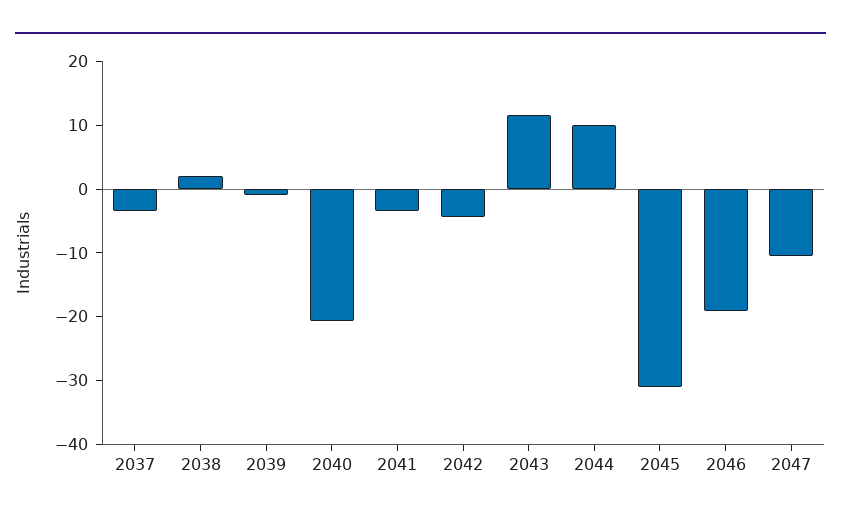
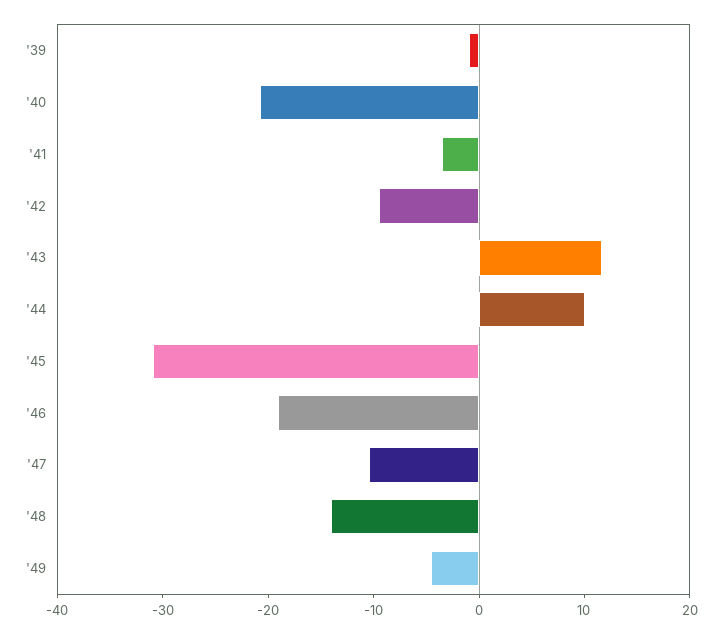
2037: -4 -> none
2038: 2 -> none
2042: -4 -> -10
'48: none -> -14
'49: none -> -4

